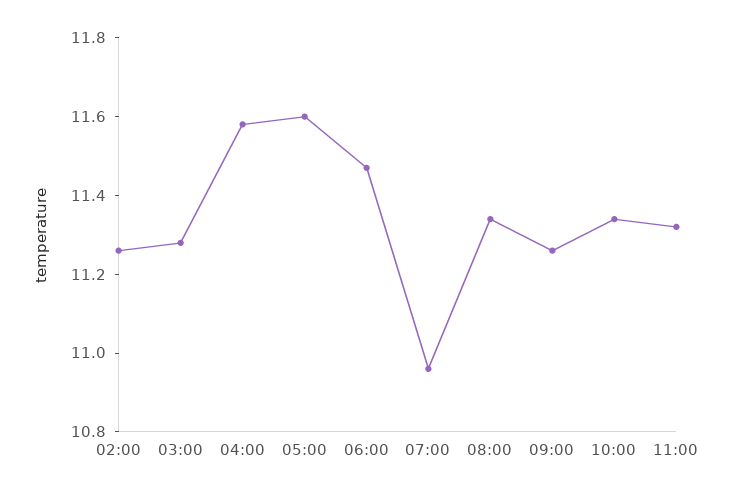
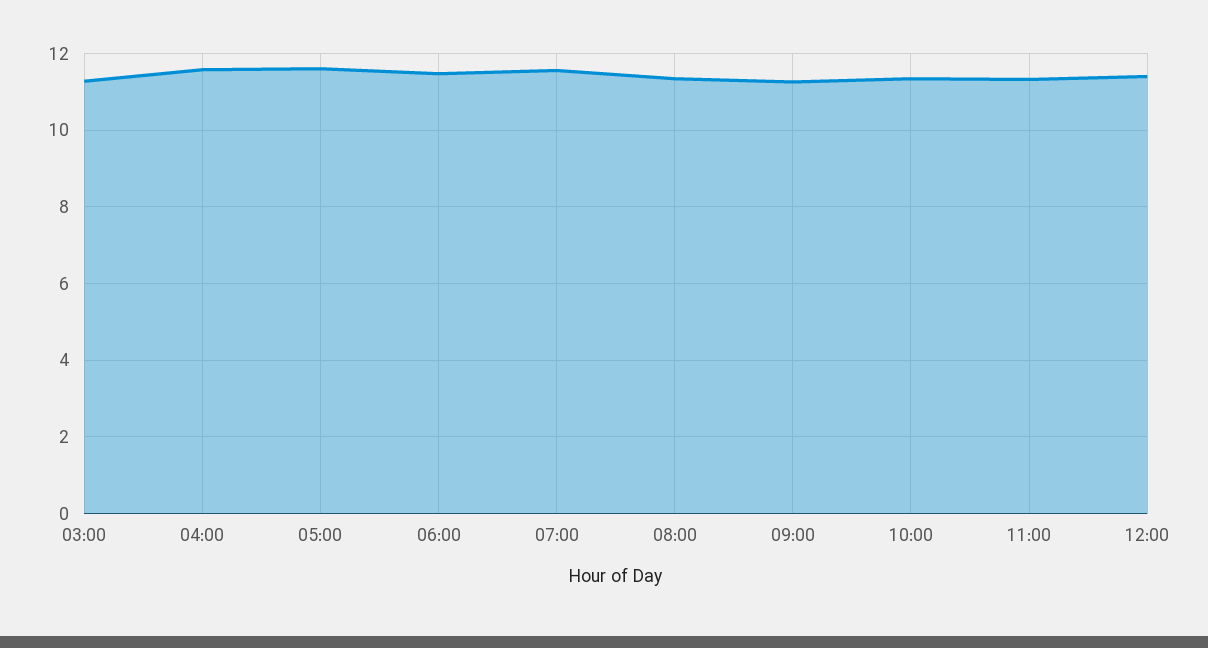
02:00: 11.25 -> none
07:00: 10.95 -> 11.6
12:00: none -> 11.4

